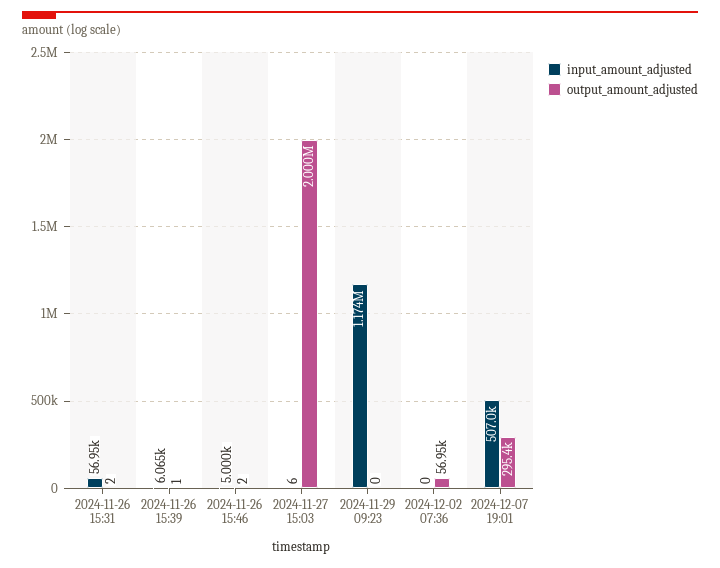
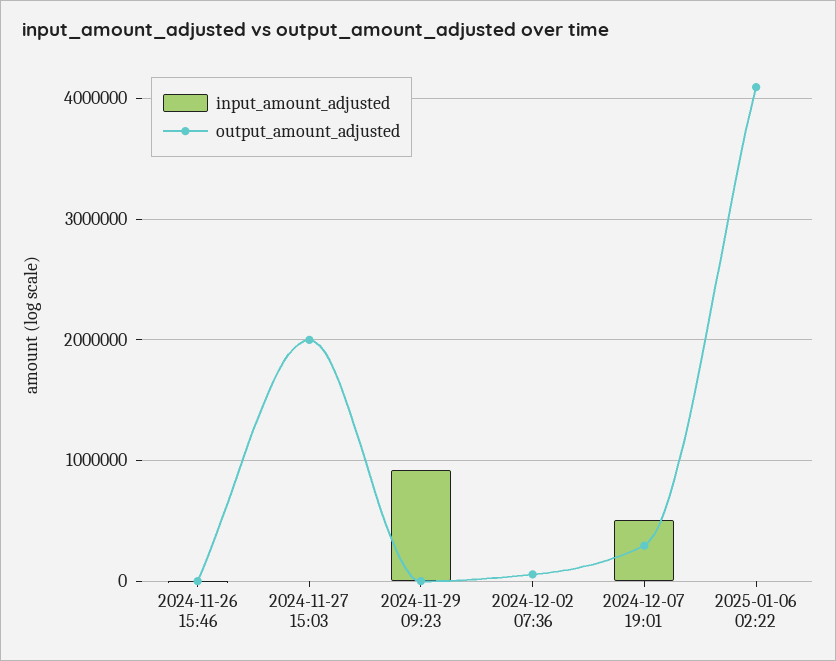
input_amount_adjusted, 2024-11-26 15:31: 56950 -> none
output_amount_adjusted, 2024-11-26 15:31: 2 -> none
input_amount_adjusted, 2024-11-26 15:39: 6065 -> none
output_amount_adjusted, 2024-11-26 15:39: 1 -> none
input_amount_adjusted, 2024-11-29 09:23: 1174000 -> 900000
input_amount_adjusted, 2025-01-06 02:22: none -> 0
output_amount_adjusted, 2025-01-06 02:22: none -> 4100000

